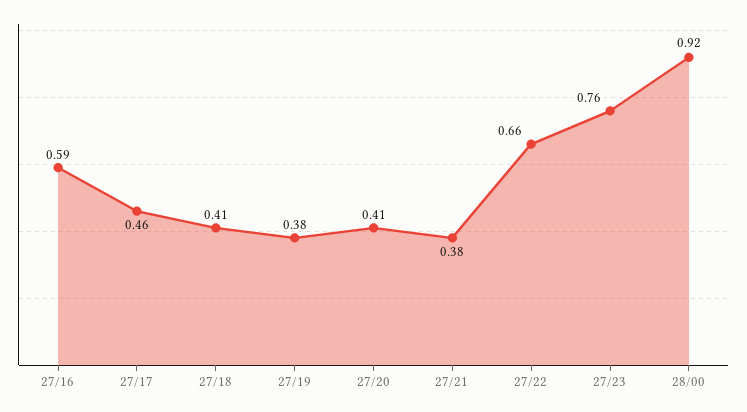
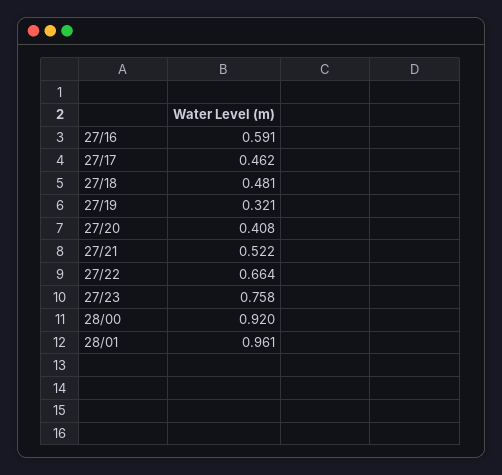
27/18: 0.41 -> 0.481
27/19: 0.38 -> 0.321
27/21: 0.38 -> 0.522
28/01: none -> 0.961

